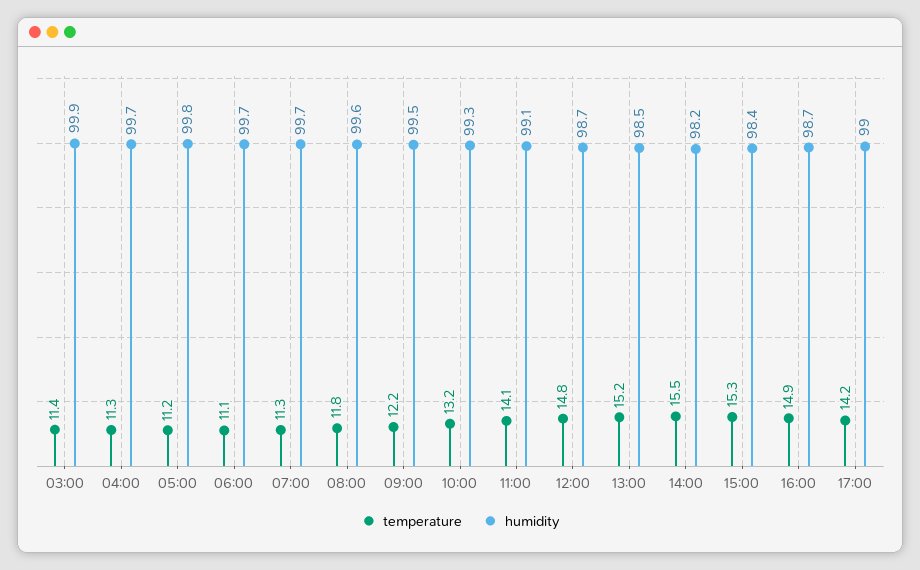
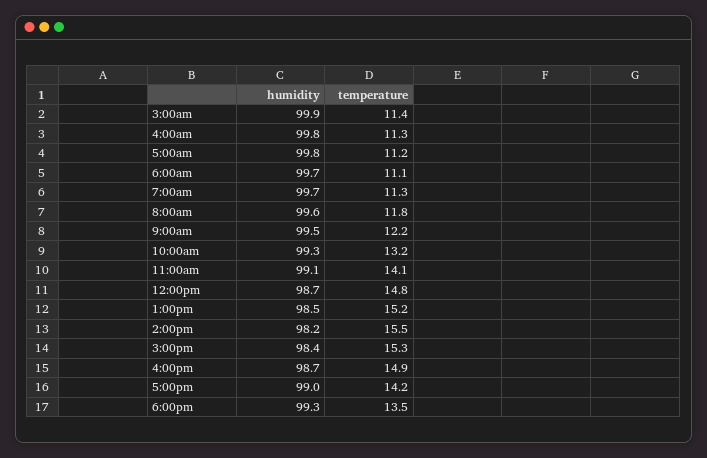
humidity, 04:00: 99.7 -> 99.8
humidity, 6:00pm: none -> 99.3
temperature, 6:00pm: none -> 13.5

